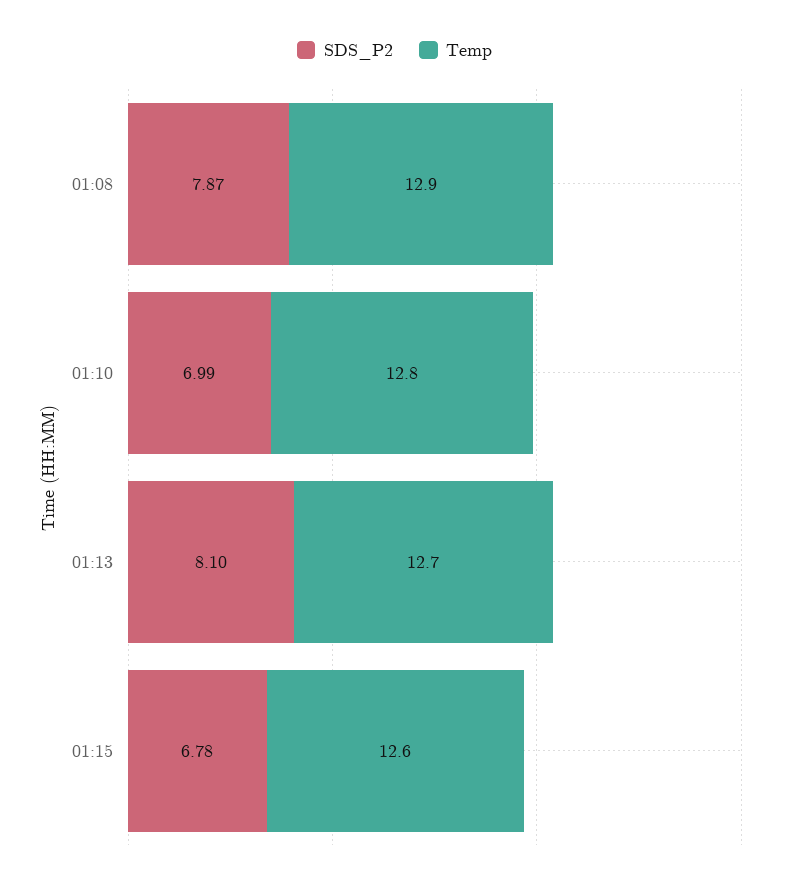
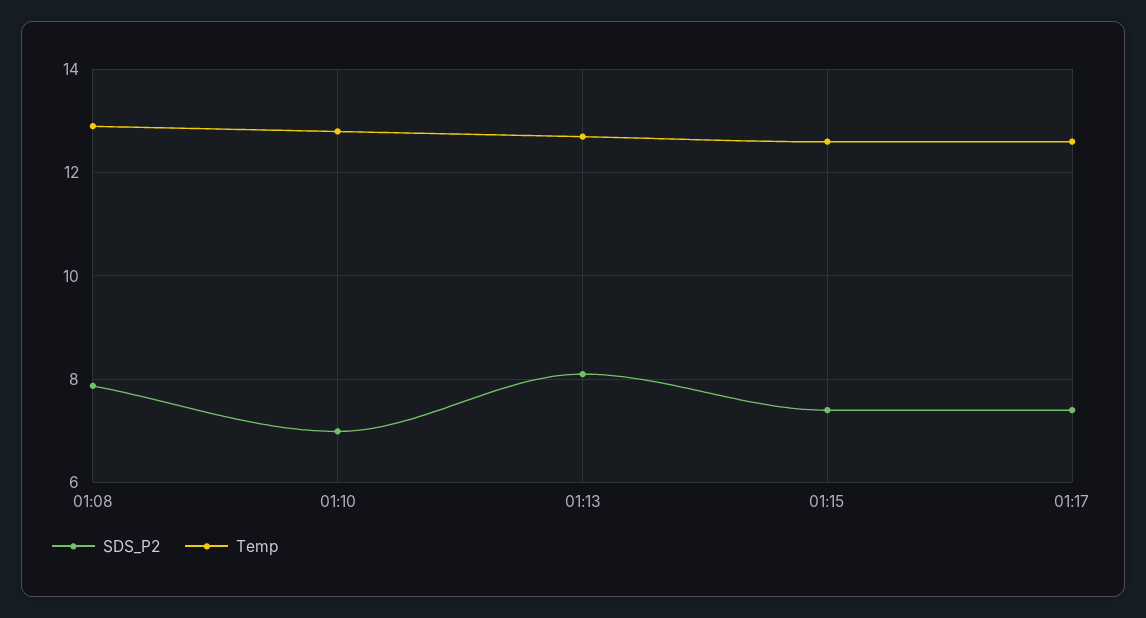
SDS_P2, 01:15: 6.78 -> 7.4
SDS_P2, 01:17: none -> 7.4
Temp, 01:17: none -> 12.6

